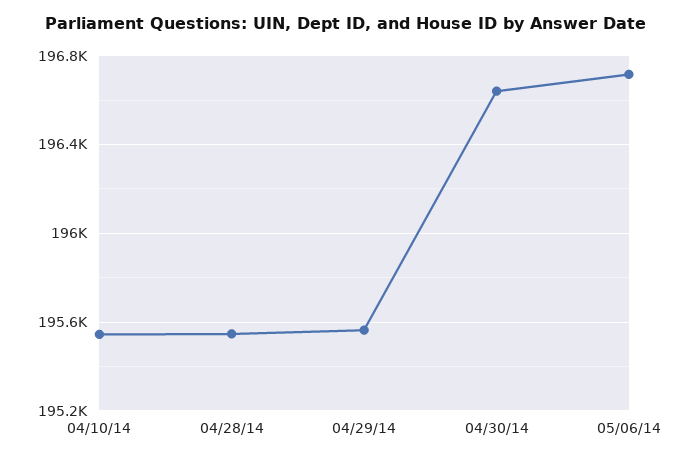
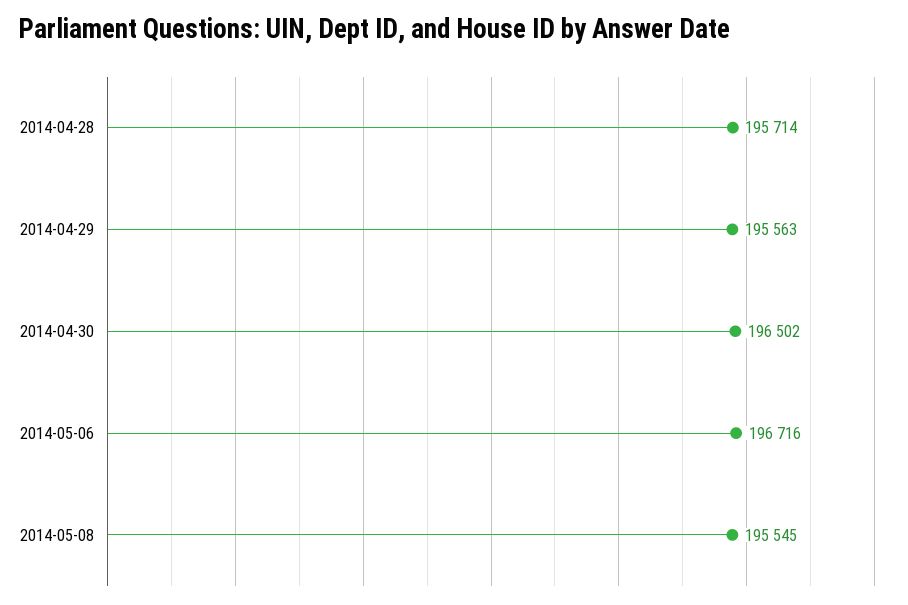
04/10/14: 195550 -> none
04/28/14: 195550 -> 195714
04/30/14: 196650 -> 196502
2014-05-08: none -> 195545

